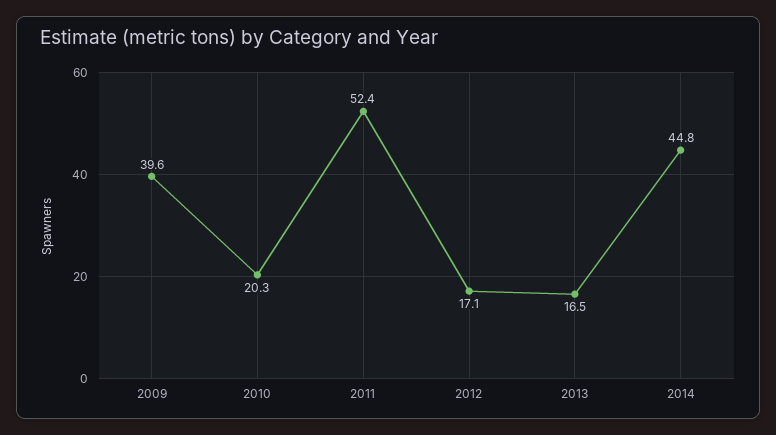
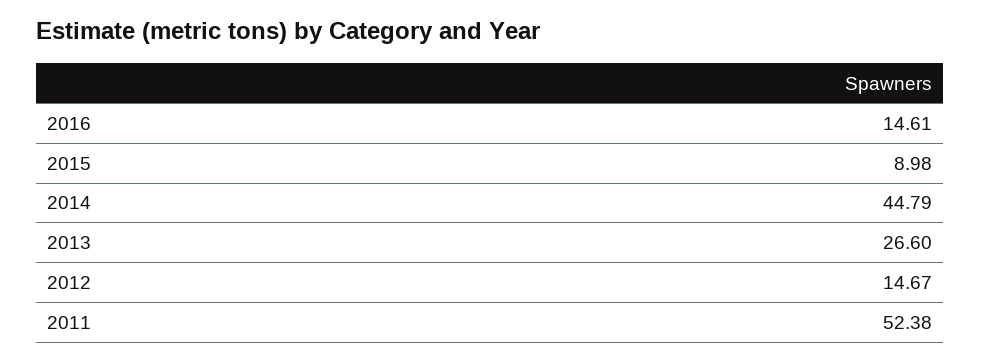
2009: 39.6 -> none
2010: 20.3 -> none
2012: 17.1 -> 14.67
2013: 16.5 -> 26.6
2016: none -> 14.61
2015: none -> 8.98

